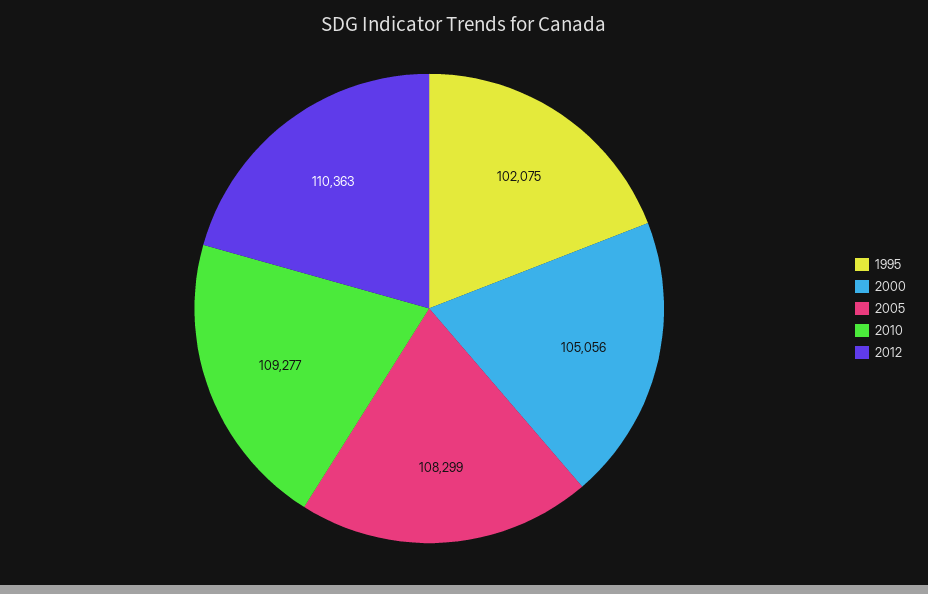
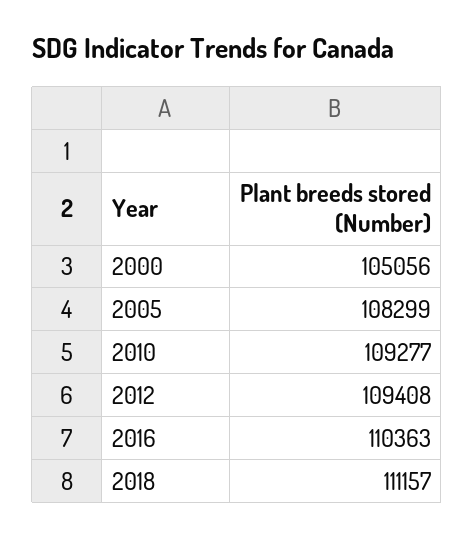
1995: 102075 -> none
2012: 110363 -> 109408
2016: none -> 110363
2018: none -> 111157

